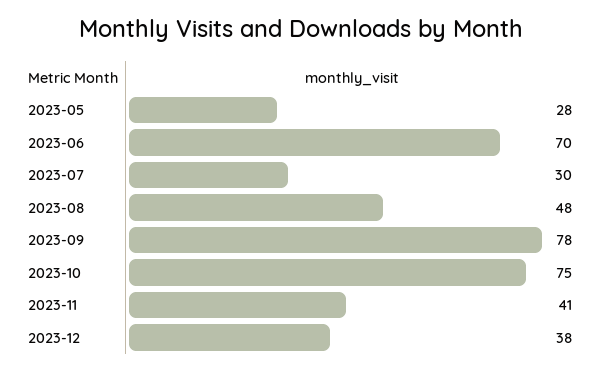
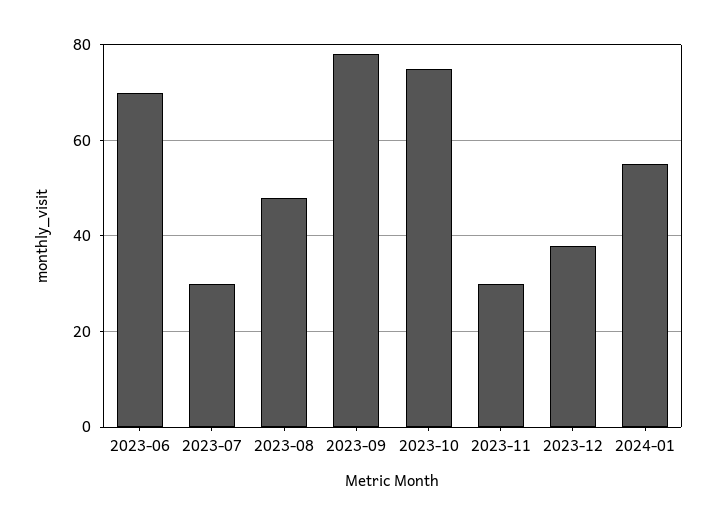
2023-05: 28 -> none
2023-11: 41 -> 30
2024-01: none -> 55

